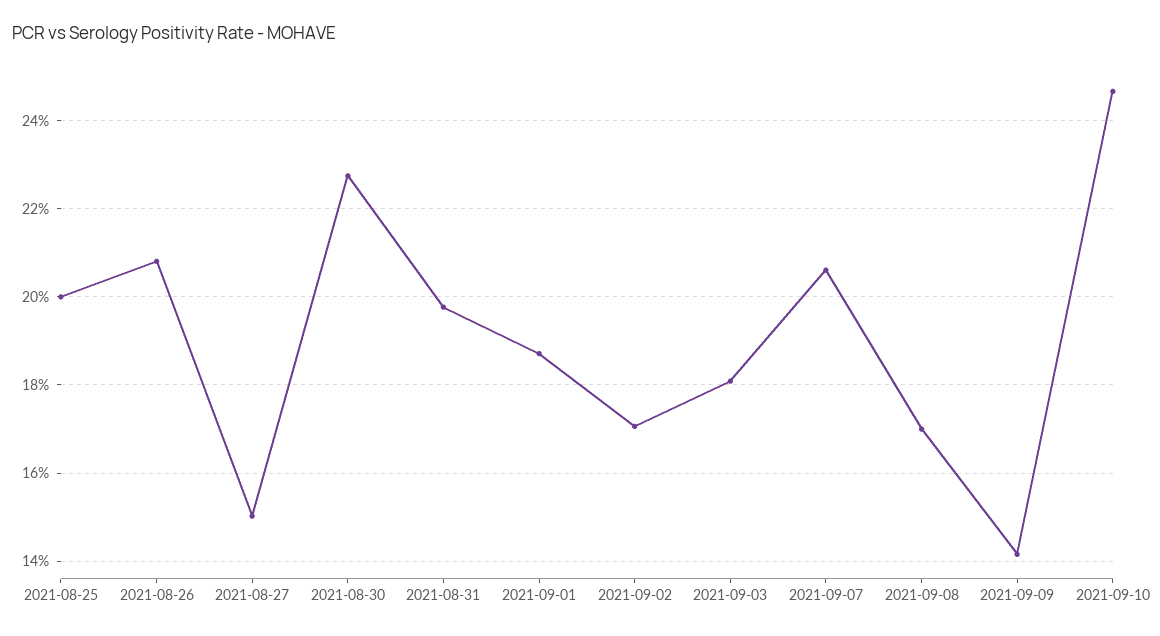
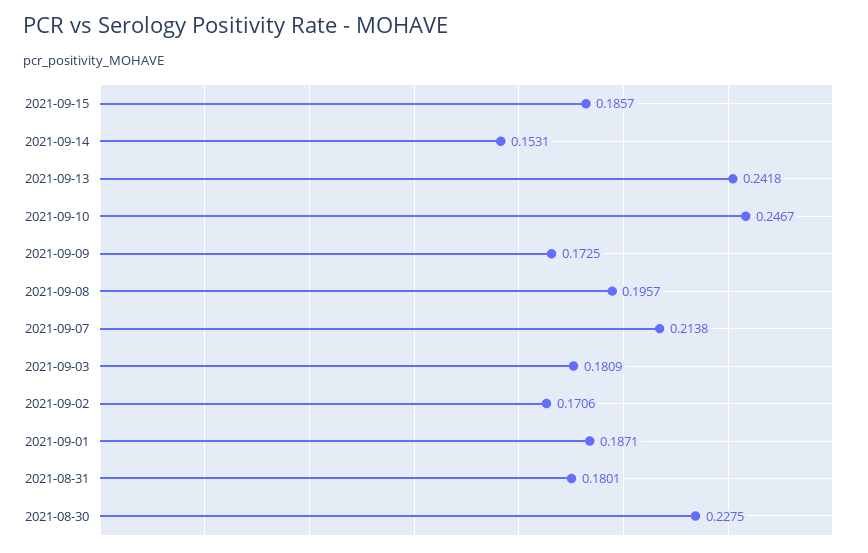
2021-08-25: 0.2 -> none
2021-08-26: 0.208 -> none
2021-08-27: 0.15 -> none
2021-08-31: 0.198 -> 0.1801
2021-09-07: 0.206 -> 0.2138
2021-09-08: 0.17 -> 0.1957
2021-09-09: 0.142 -> 0.1725
2021-09-15: none -> 0.1857
2021-09-14: none -> 0.1531
2021-09-13: none -> 0.2418

